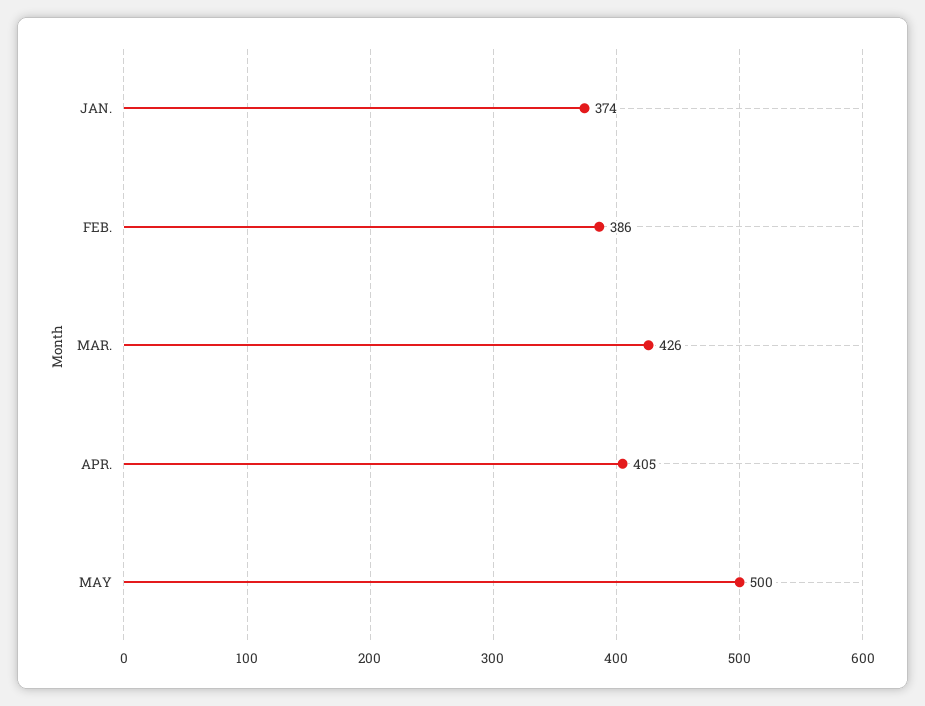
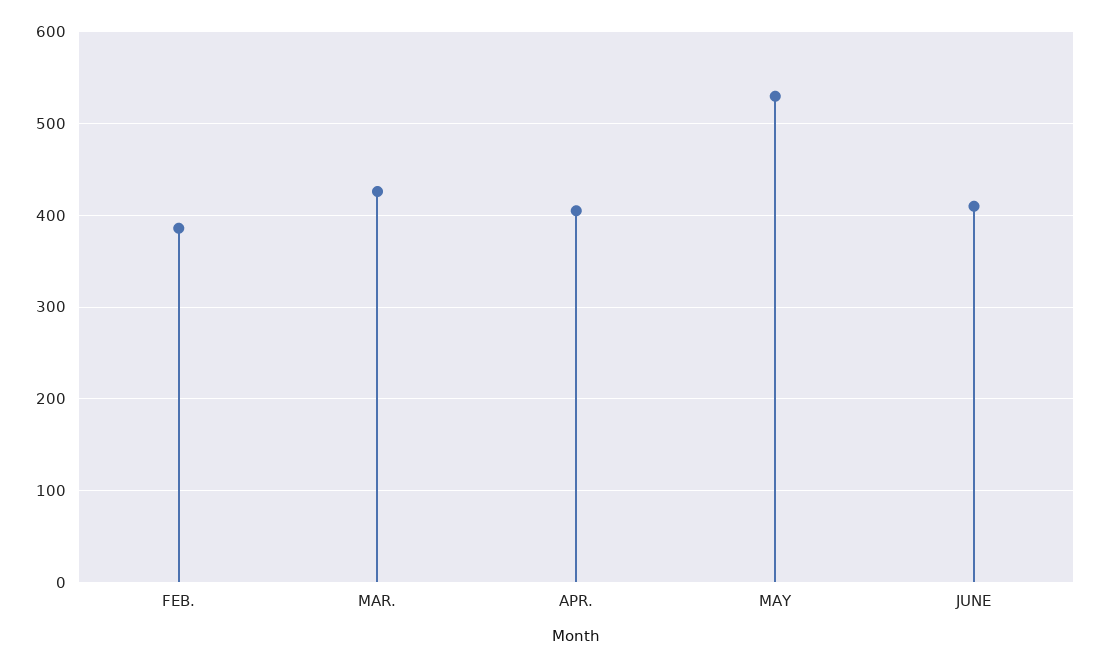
JAN.: 374 -> none
MAY: 500 -> 530
JUNE: none -> 410

